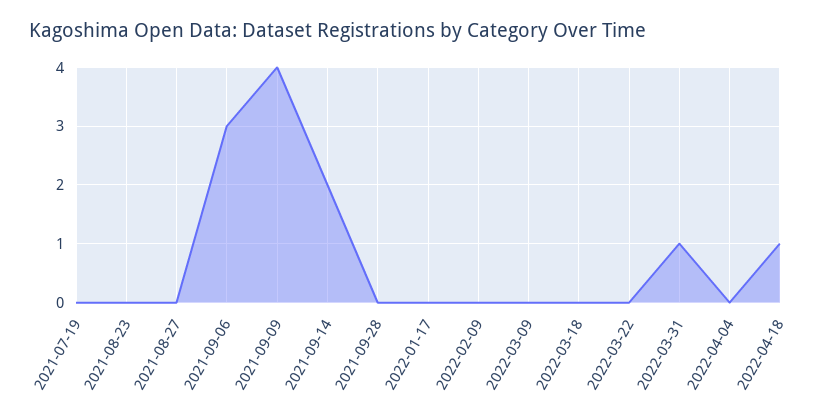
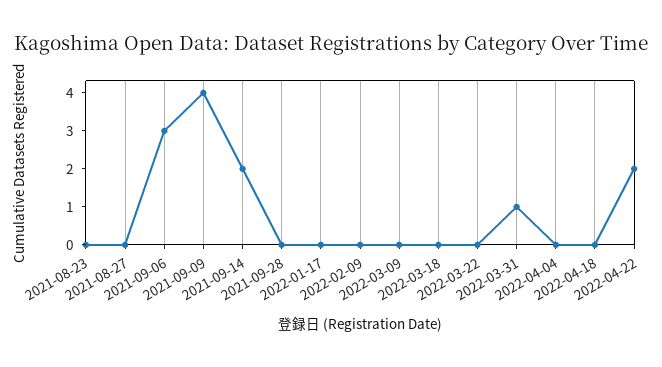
2021-07-19: 0 -> none
2022-04-18: 1 -> 0
2022-04-22: none -> 2

